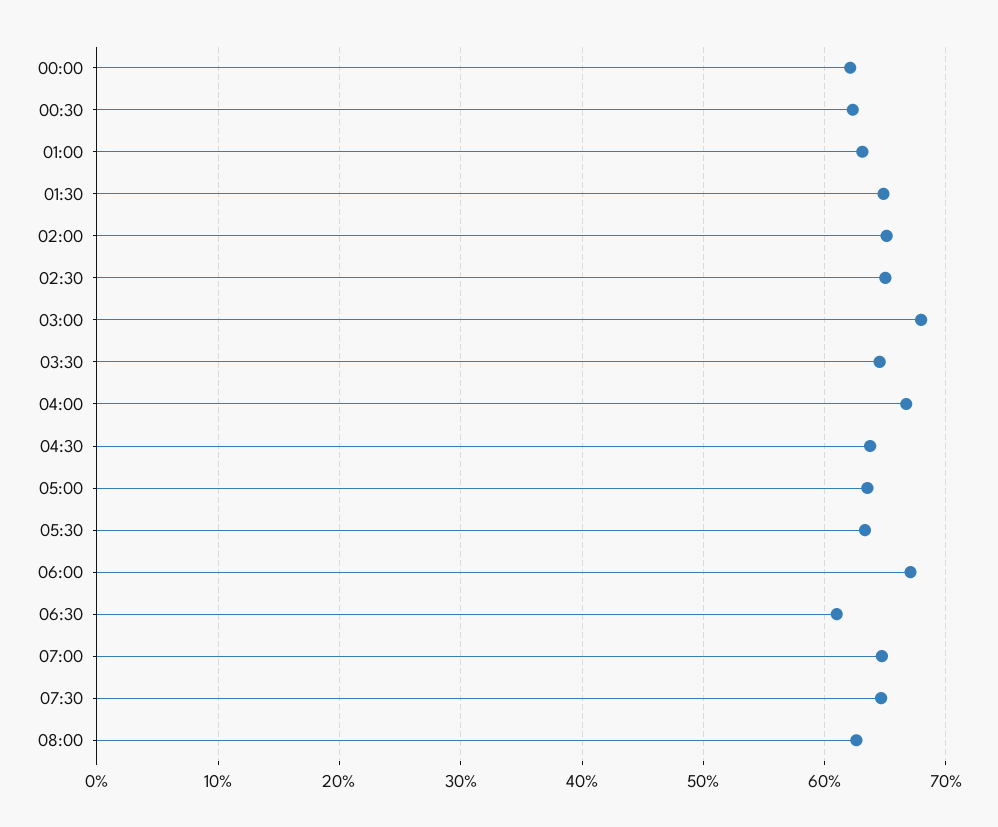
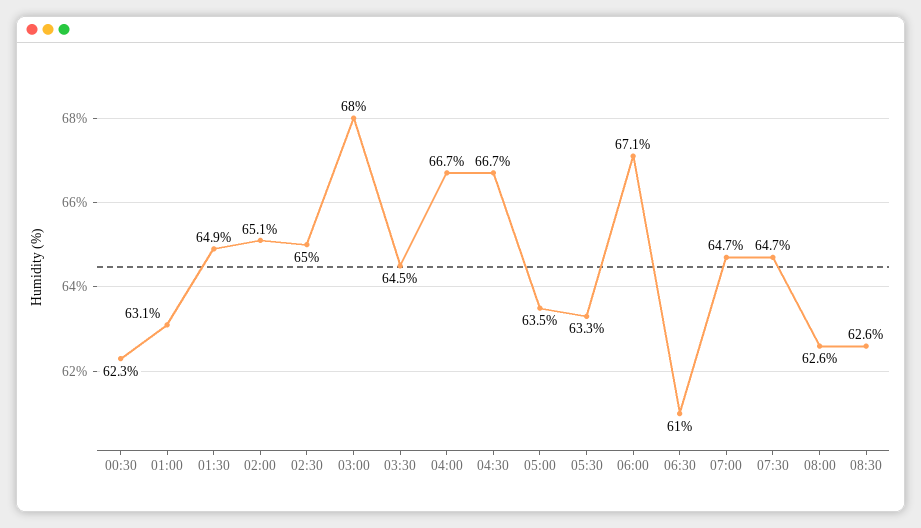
00:00: 62 -> none
04:30: 64 -> 66.7
08:30: none -> 62.6

